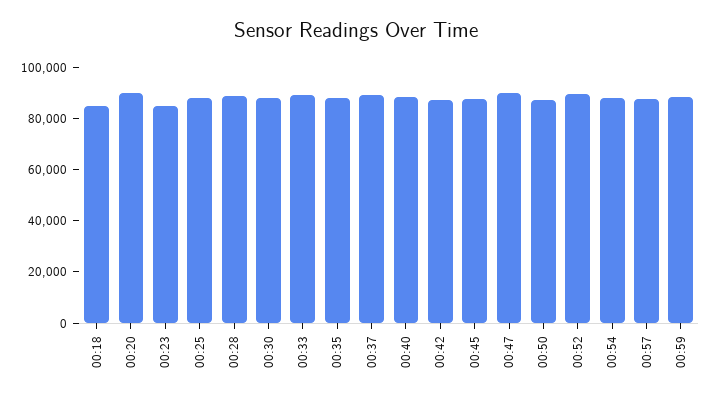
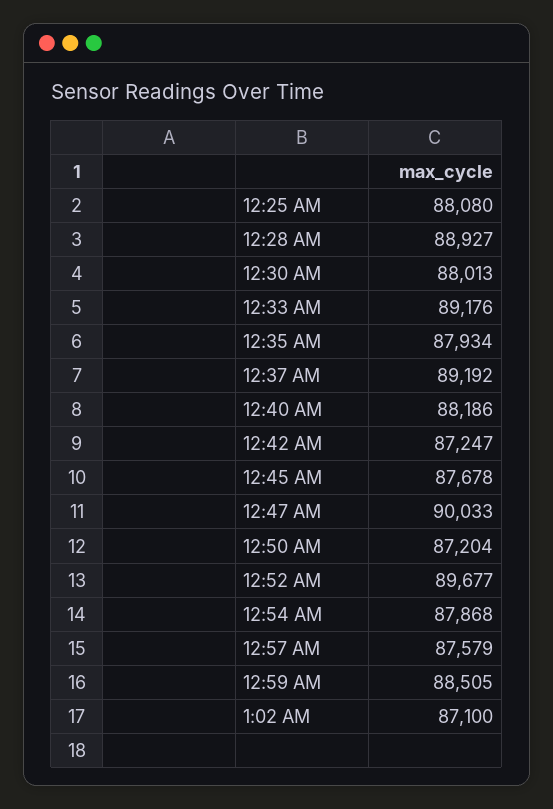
00:18: 85000 -> none
00:20: 90000 -> none
00:23: 85000 -> none
1:02 AM: none -> 87100

